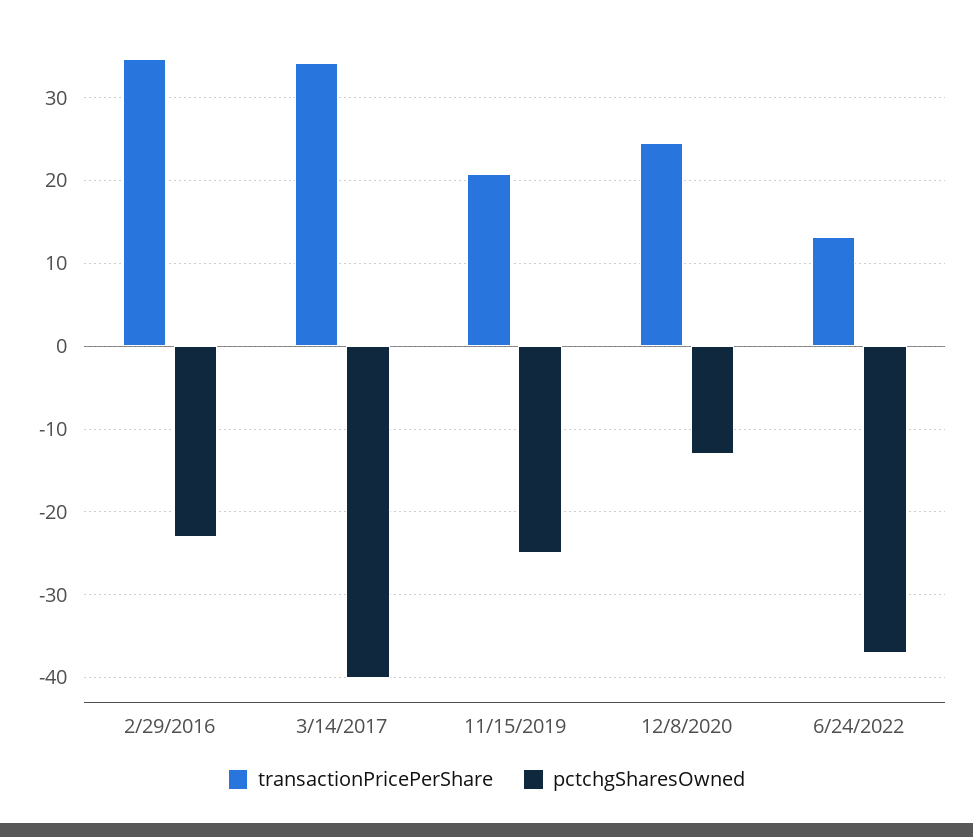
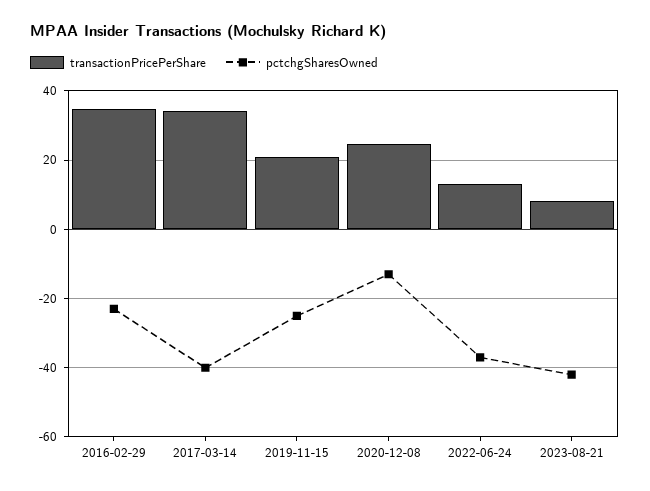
transactionPricePerShare, 2023-08-21: none -> 8
pctchgSharesOwned, 2023-08-21: none -> -42

